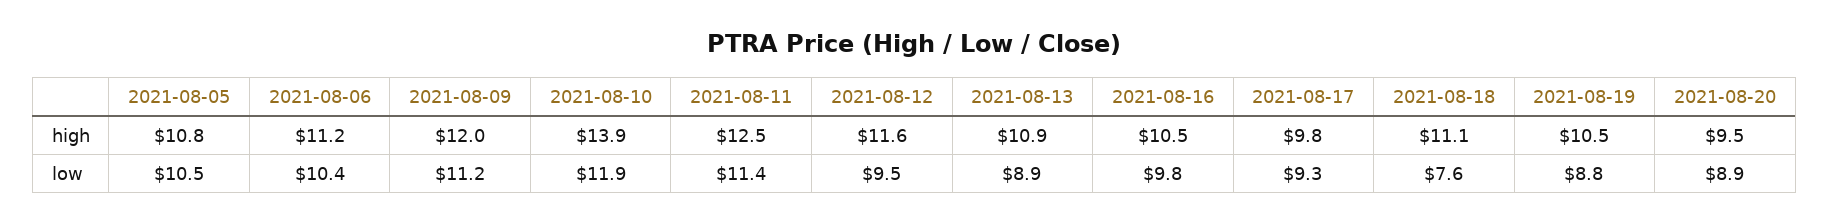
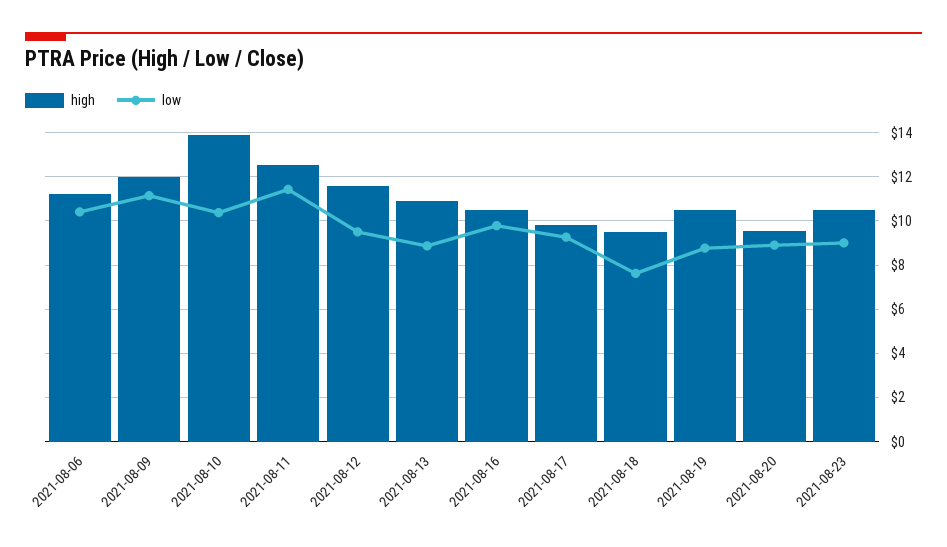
high, 2021-08-05: 10.8 -> none
high, 2021-08-18: 11.1 -> 9.5
low, 2021-08-05: 10.5 -> none
low, 2021-08-10: 11.9 -> 10.5
high, 2021-08-23: none -> 10.5
low, 2021-08-23: none -> 9

